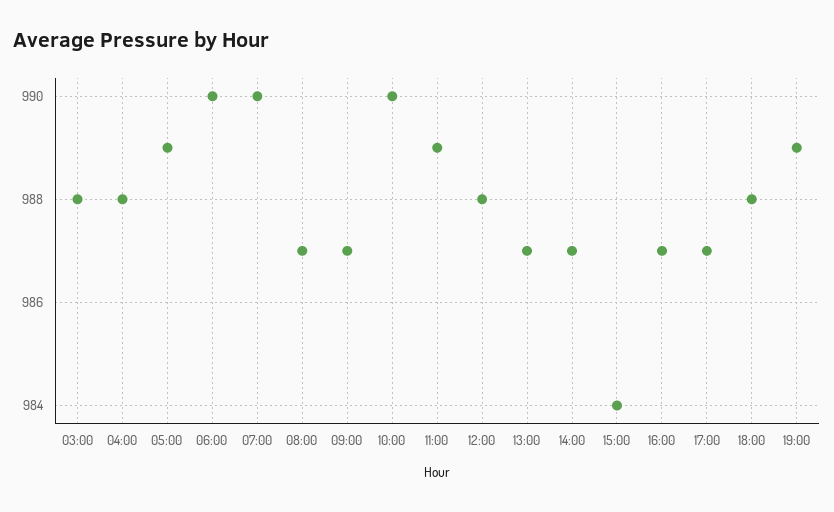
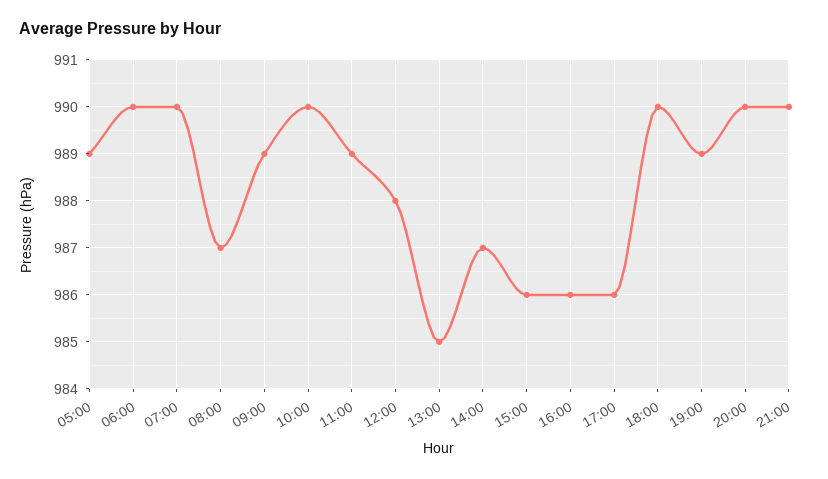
03:00: 988 -> none
04:00: 988 -> none
09:00: 987 -> 989
13:00: 987 -> 985
15:00: 984 -> 986
16:00: 987 -> 986
17:00: 987 -> 986
18:00: 988 -> 990
20:00: none -> 990
21:00: none -> 990

